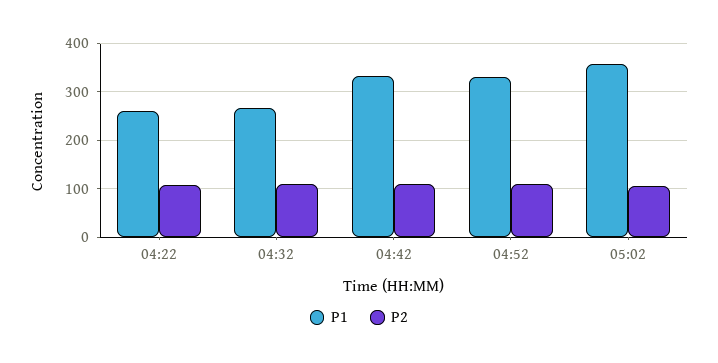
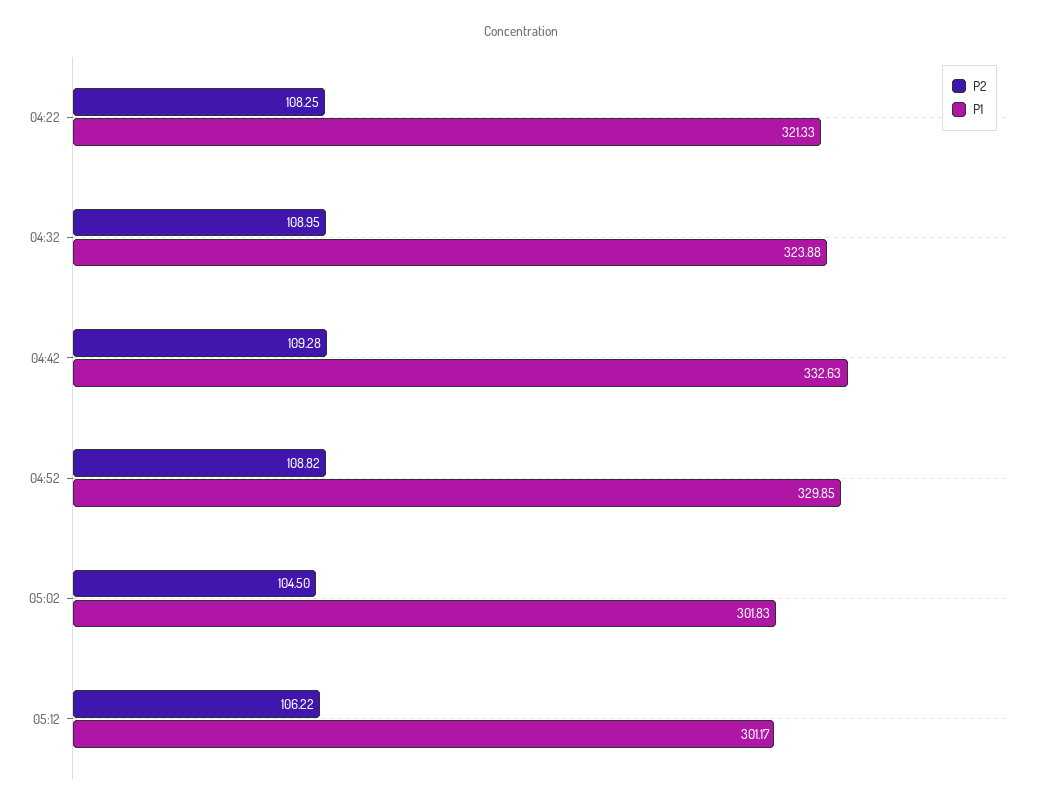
P1, 04:22: 260 -> 321.33
P1, 04:32: 260 -> 323.88
P1, 05:02: 360 -> 301.83
P2, 05:12: none -> 106.22
P1, 05:12: none -> 301.17

